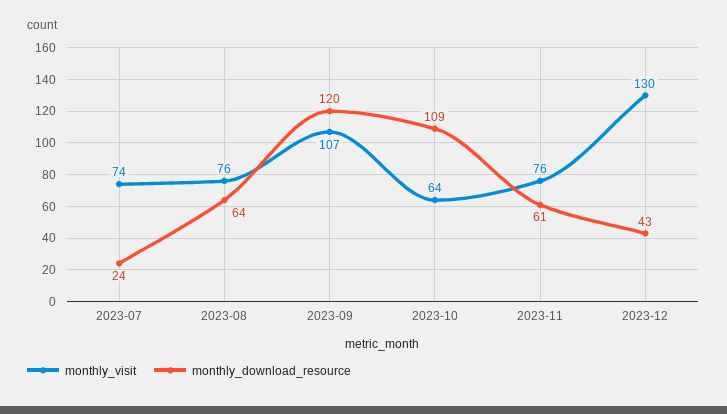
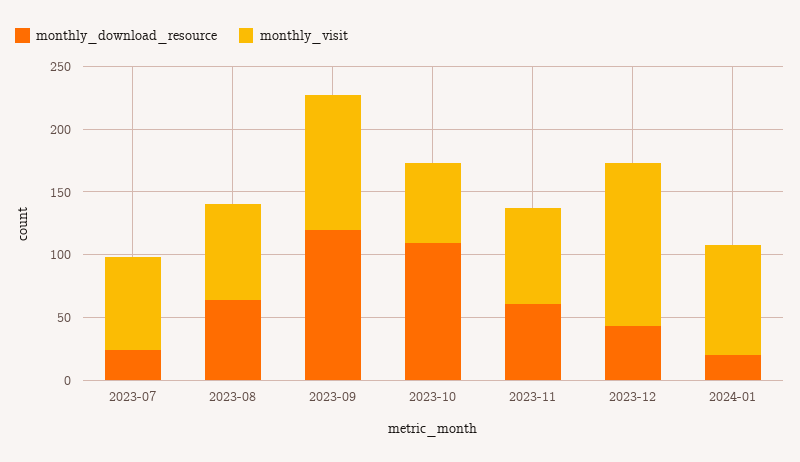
monthly_download_resource, 2024-01: none -> 20
monthly_visit, 2024-01: none -> 90

